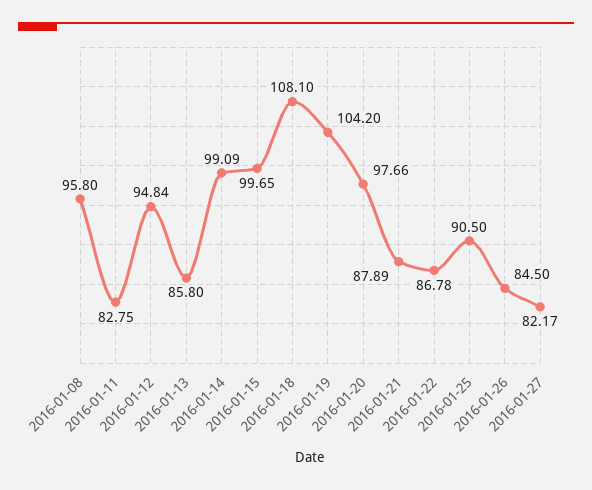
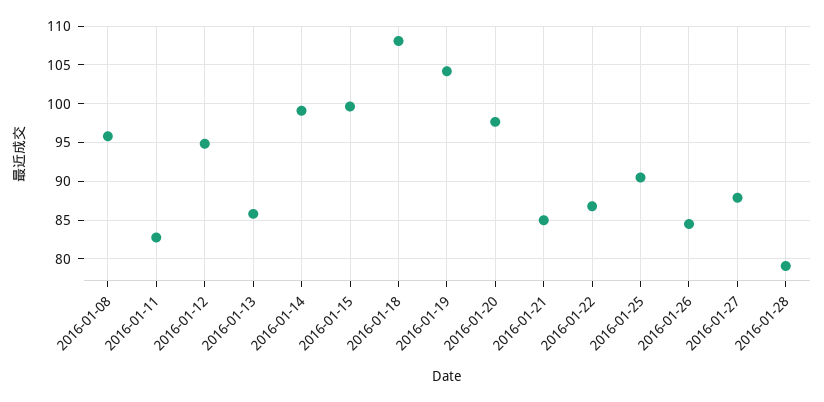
2016-01-21: 87.89 -> 85
2016-01-27: 82.17 -> 88
2016-01-28: none -> 79

